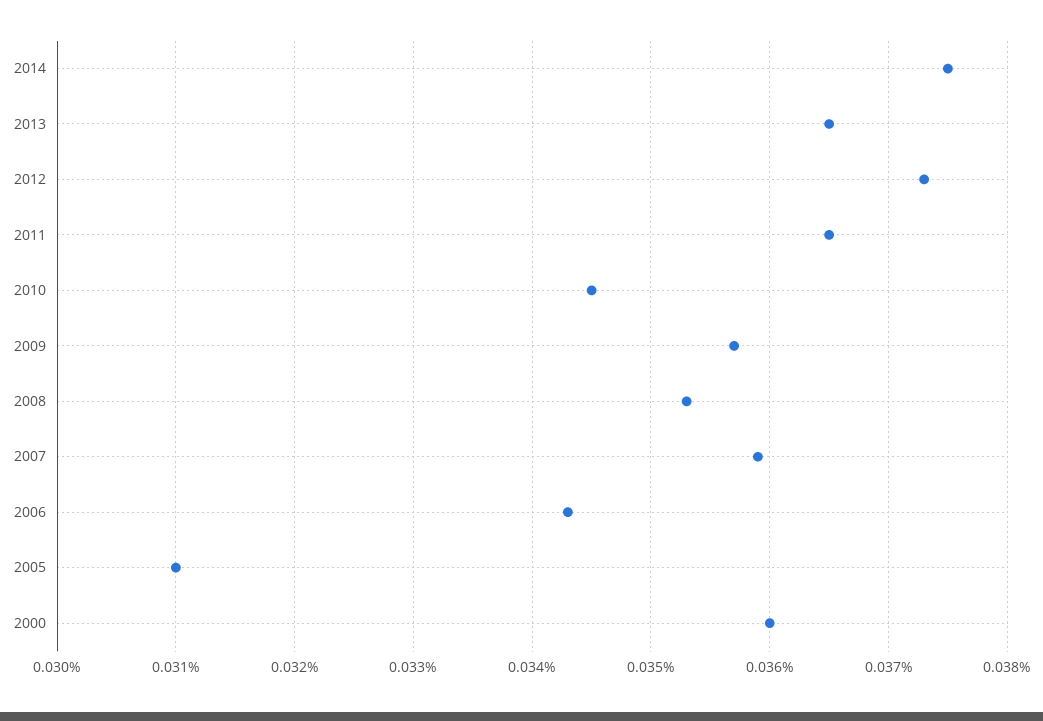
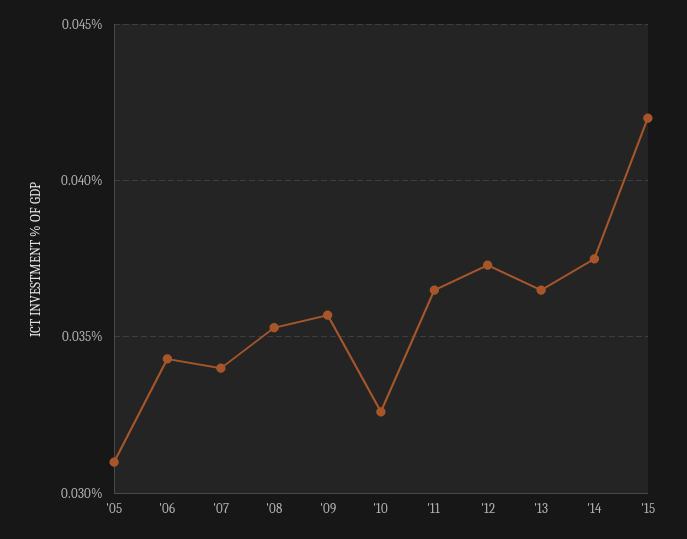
2010: 0.0345 -> 0.0325
2007: 0.0359 -> 0.034
2000: 0.036 -> none
'15: none -> 0.042

